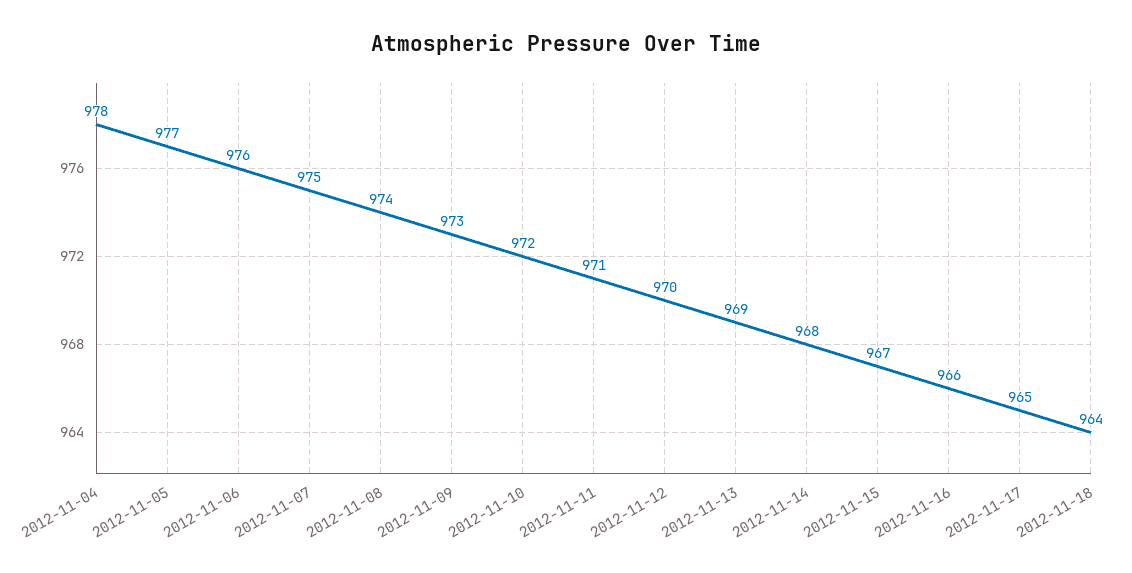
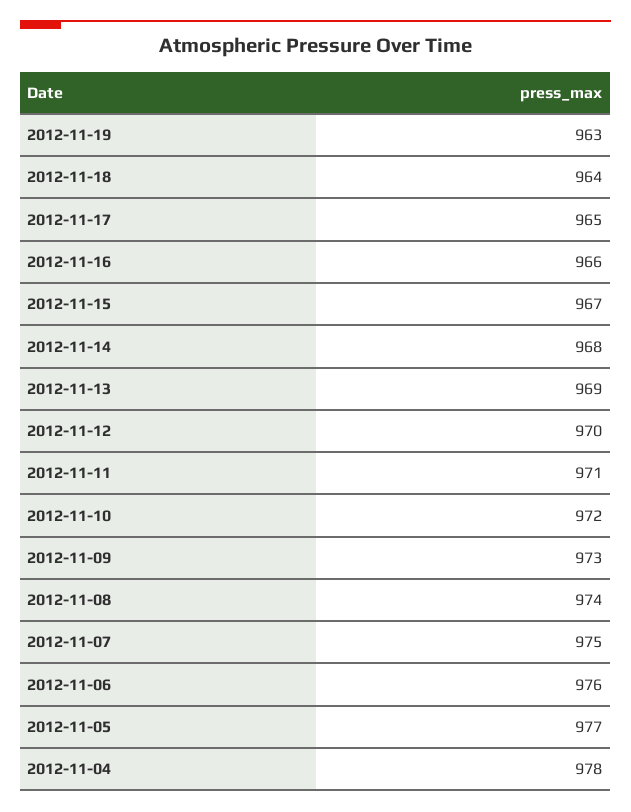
2012-11-19: none -> 963

